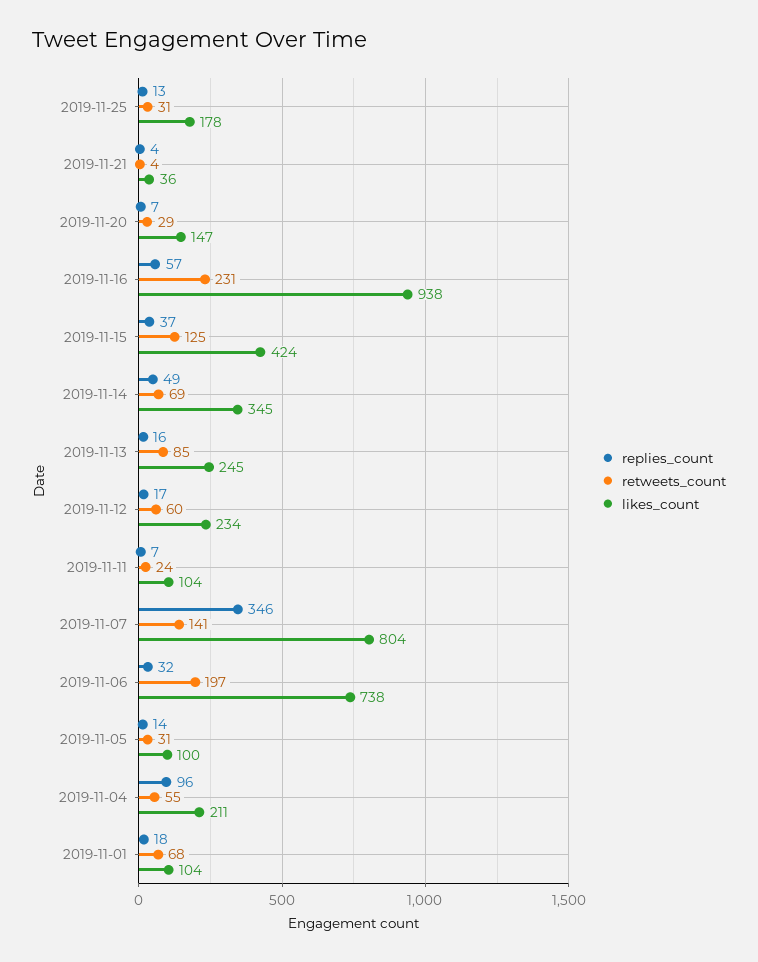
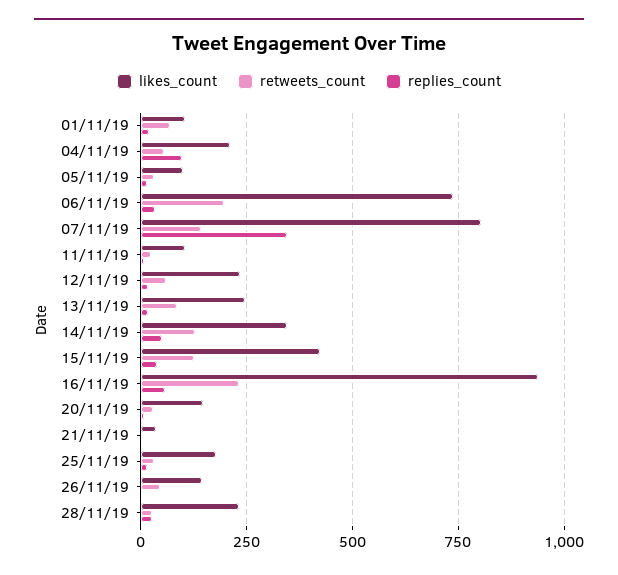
retweets_count, 2019-11-14: 69 -> 125
likes_count, 26/11/19: none -> 150
retweets_count, 26/11/19: none -> 50
replies_count, 26/11/19: none -> 0
likes_count, 28/11/19: none -> 225
retweets_count, 28/11/19: none -> 25
replies_count, 28/11/19: none -> 25

